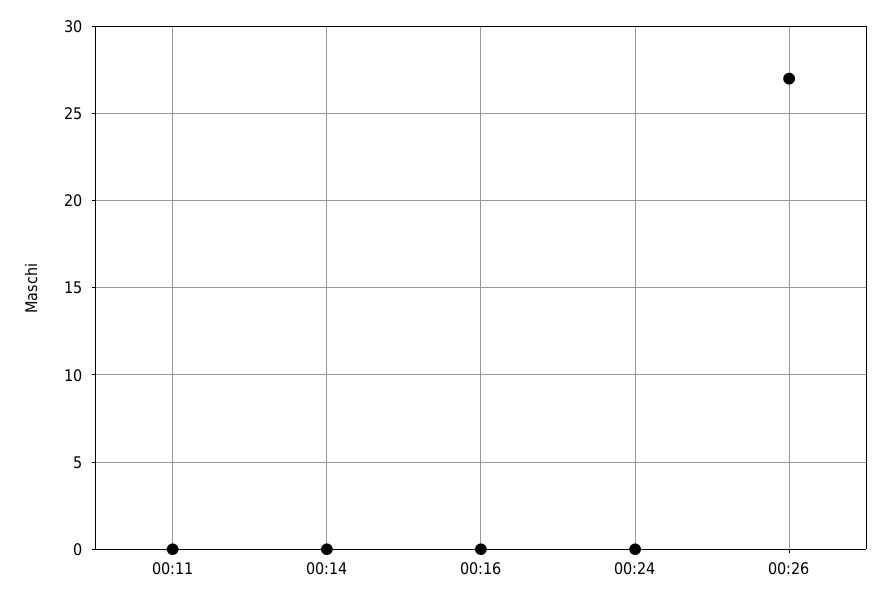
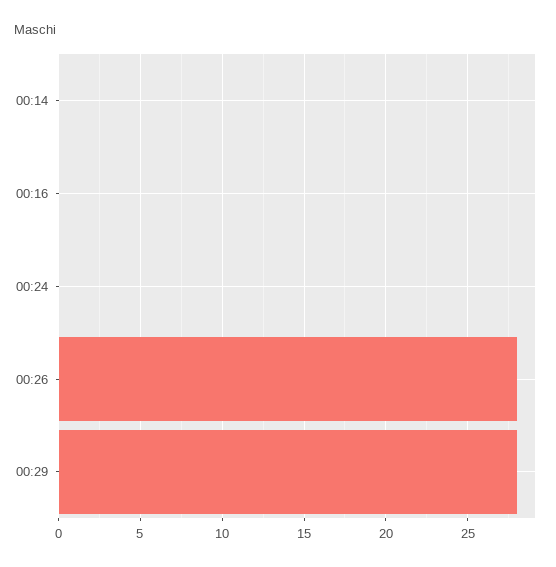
00:11: 0 -> none
00:26: 27 -> 28
00:29: none -> 28

